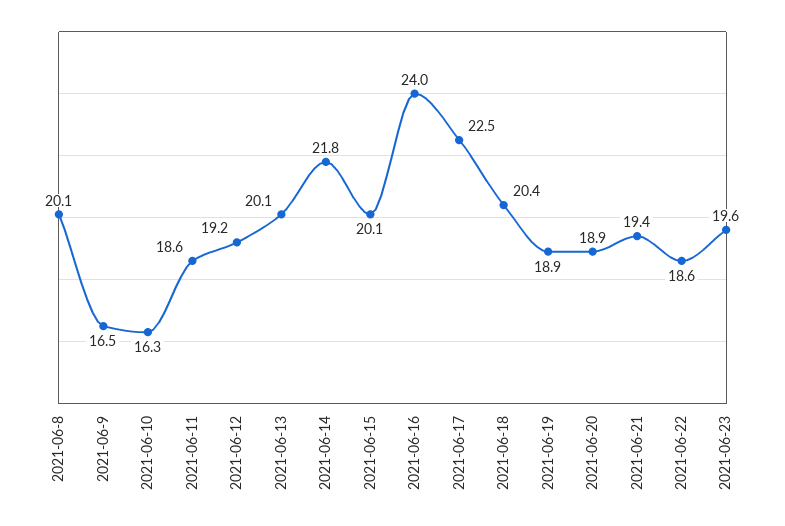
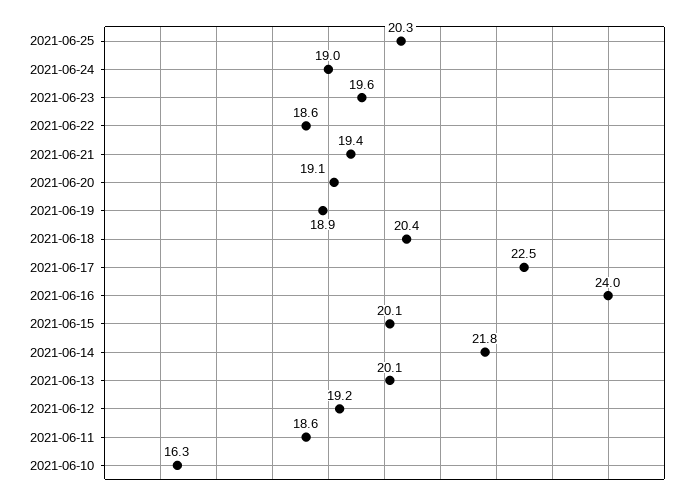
2021-06-8: 20.1 -> none
2021-06-9: 16.5 -> none
2021-06-20: 18.9 -> 19.1
2021-06-25: none -> 20.3
2021-06-24: none -> 19

